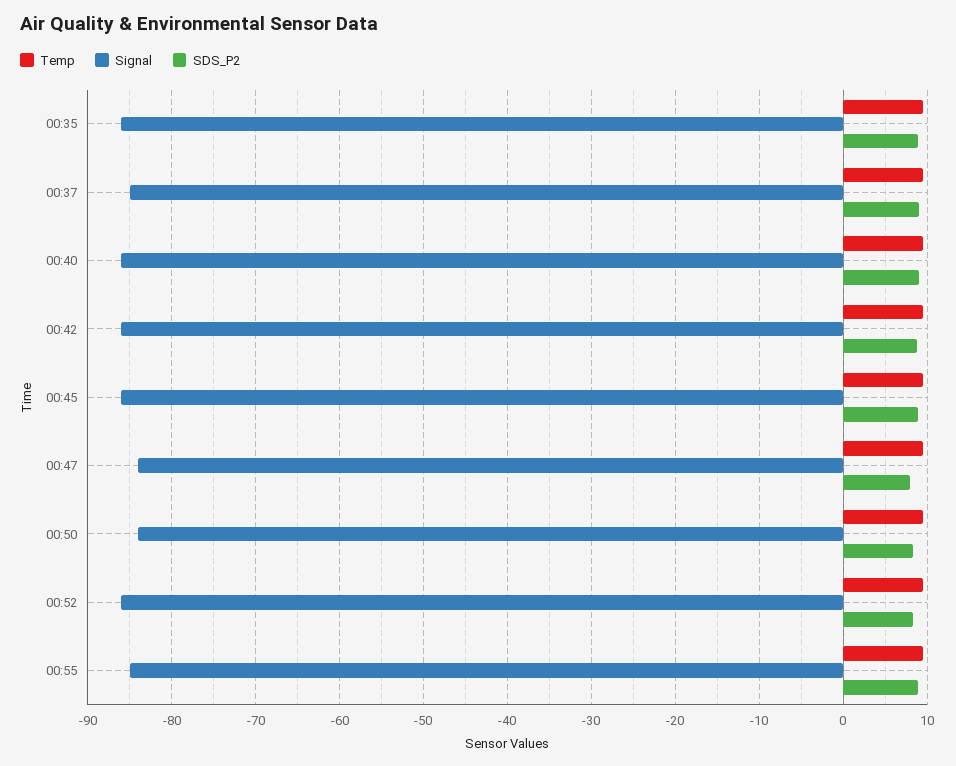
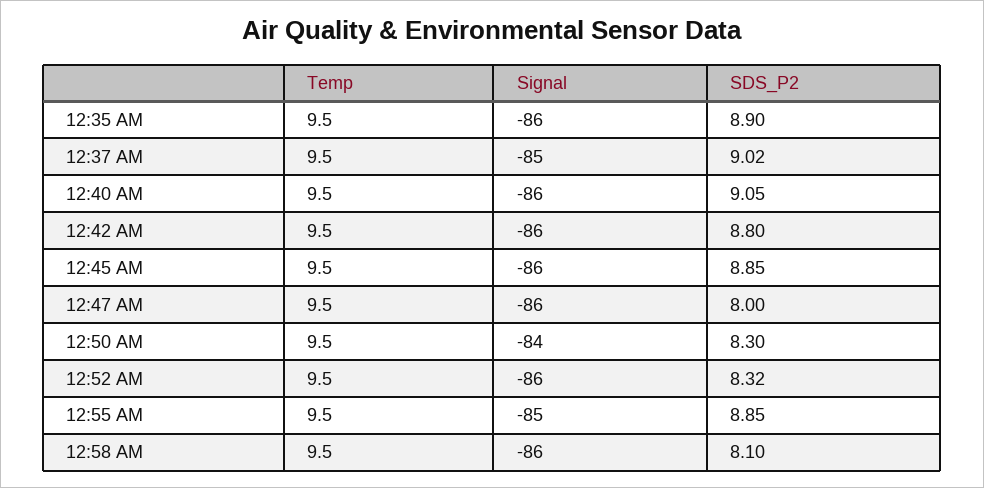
Signal, 00:47: -84 -> -86
Temp, 12:58 AM: none -> 9.5
Signal, 12:58 AM: none -> -86
SDS_P2, 12:58 AM: none -> 8.1

